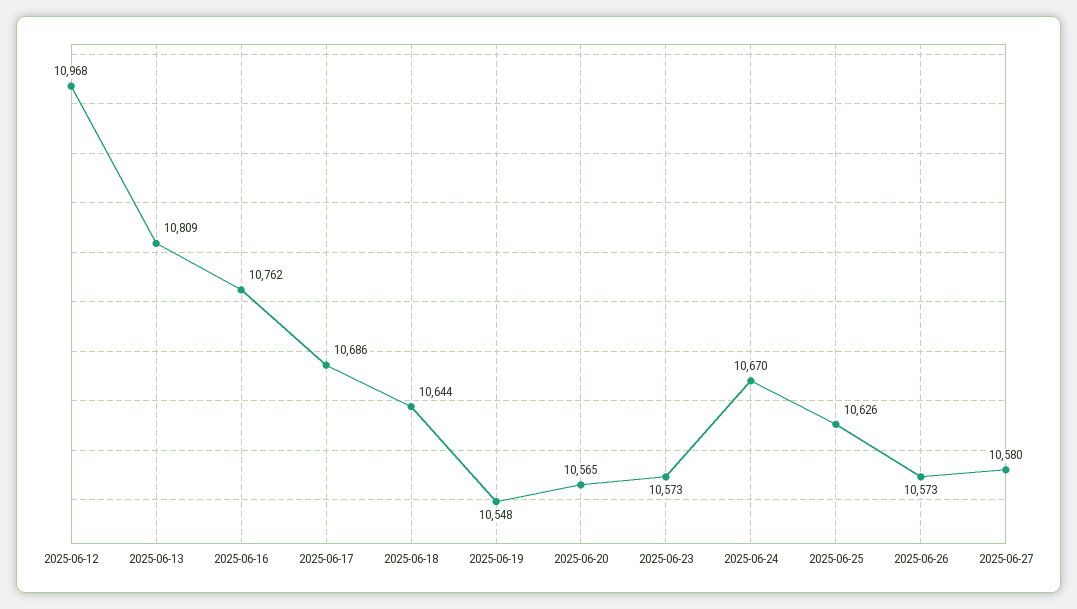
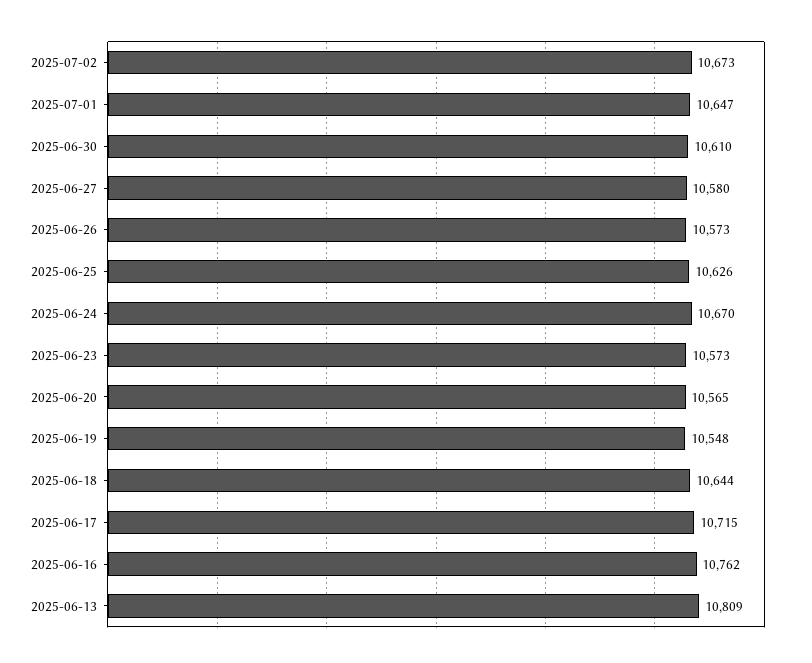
2025-06-12: 10968 -> none
2025-06-17: 10686 -> 10715
2025-07-02: none -> 10673
2025-07-01: none -> 10647
2025-06-30: none -> 10610

